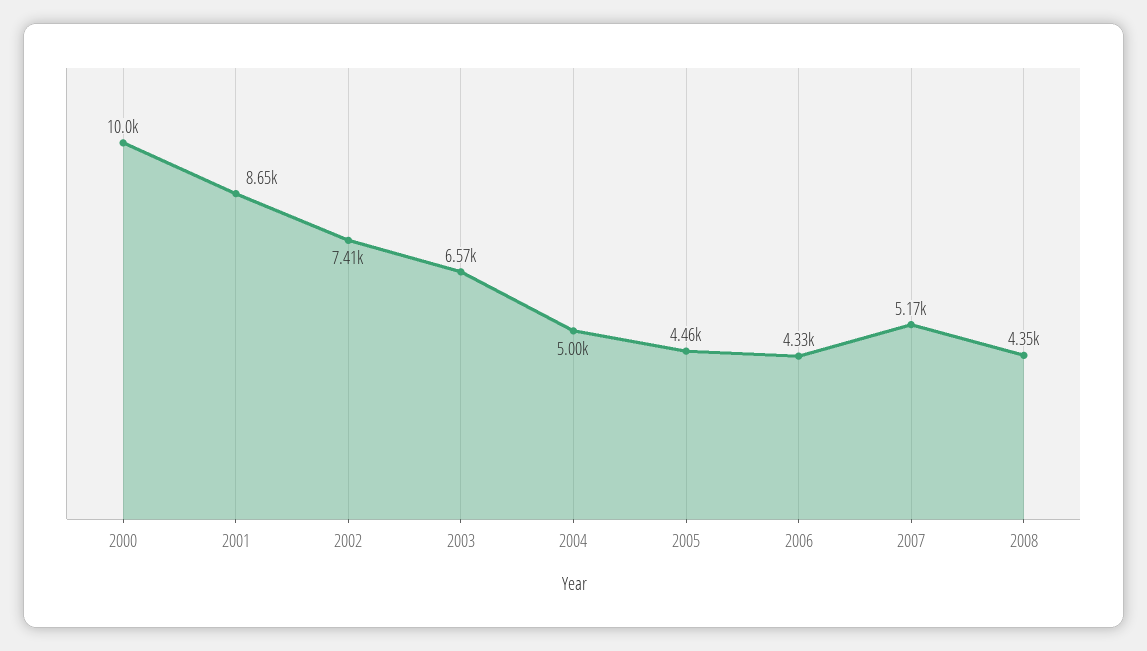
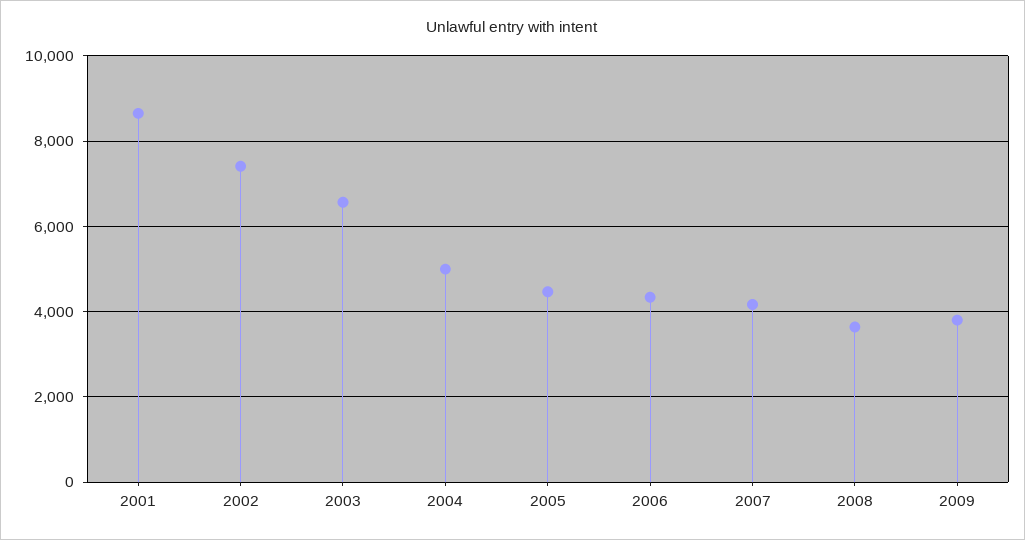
2000: 10000 -> none
2007: 5170 -> 4200
2008: 4350 -> 3600
2009: none -> 3800

